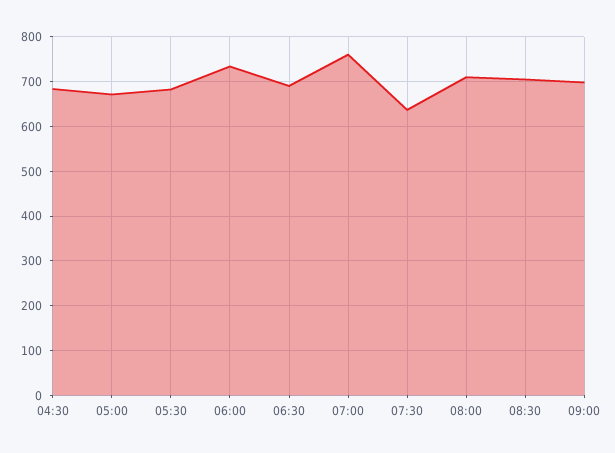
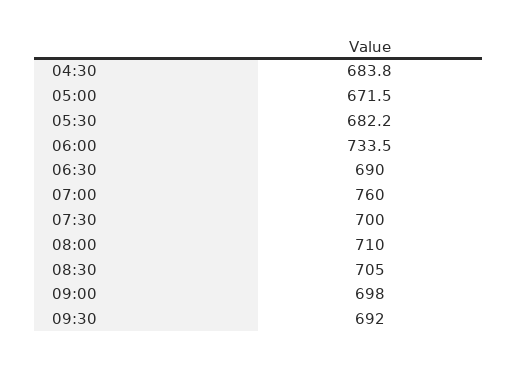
07:30: 640 -> 700
09:30: none -> 692

